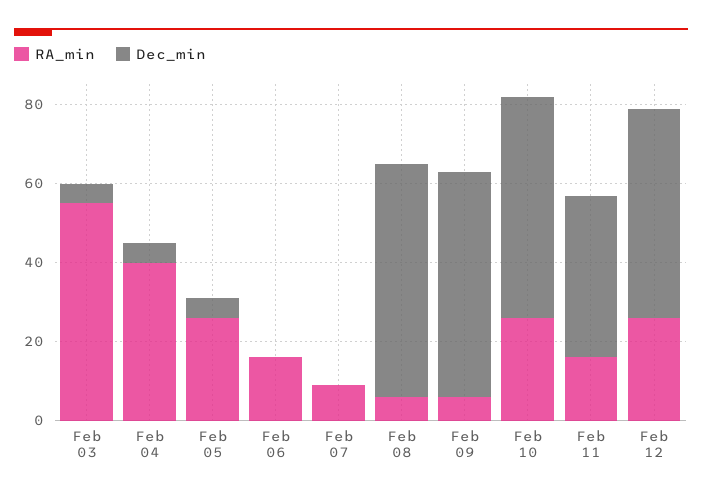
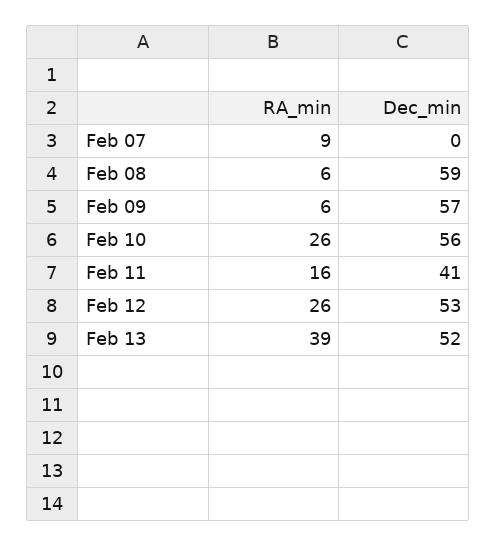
RA_min, Feb 03: 55 -> none
Dec_min, Feb 03: 5 -> none
RA_min, Feb 04: 40 -> none
Dec_min, Feb 04: 5 -> none
RA_min, Feb 05: 25 -> none
Dec_min, Feb 05: 5 -> none
RA_min, Feb 06: 15 -> none
Dec_min, Feb 06: 0 -> none
RA_min, Feb 13: none -> 39
Dec_min, Feb 13: none -> 52

